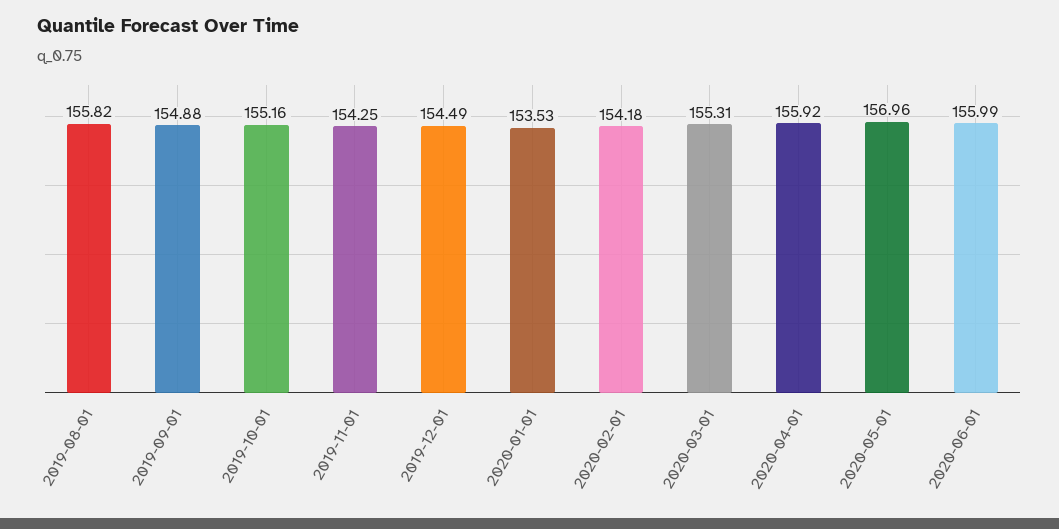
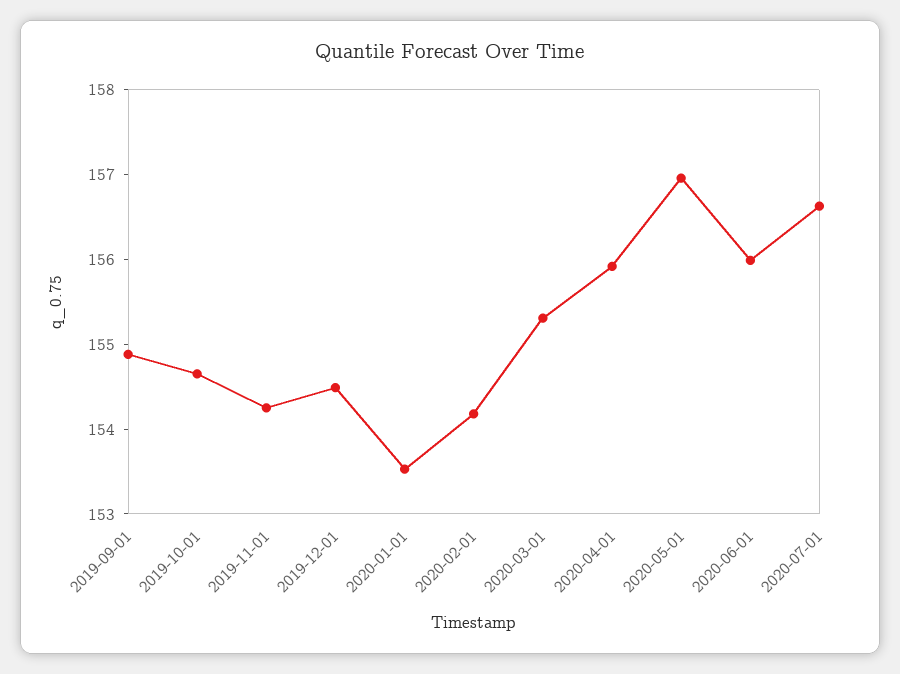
2019-08-01: 155.82 -> none
2019-10-01: 155.16 -> 154.6
2020-07-01: none -> 156.6

